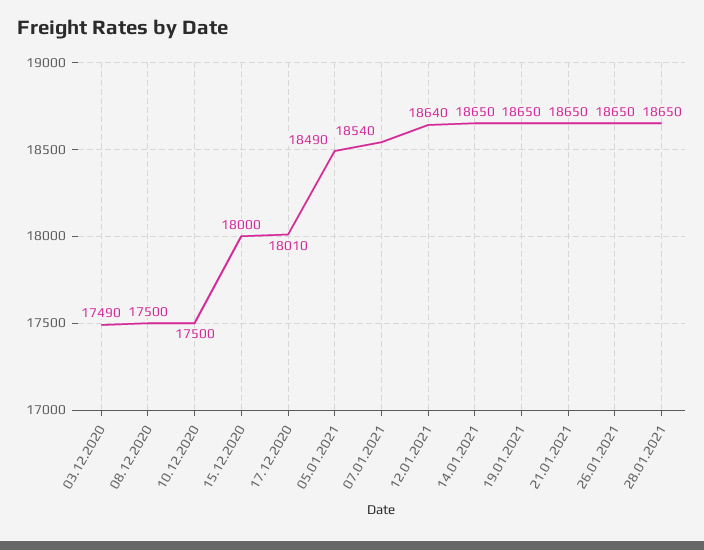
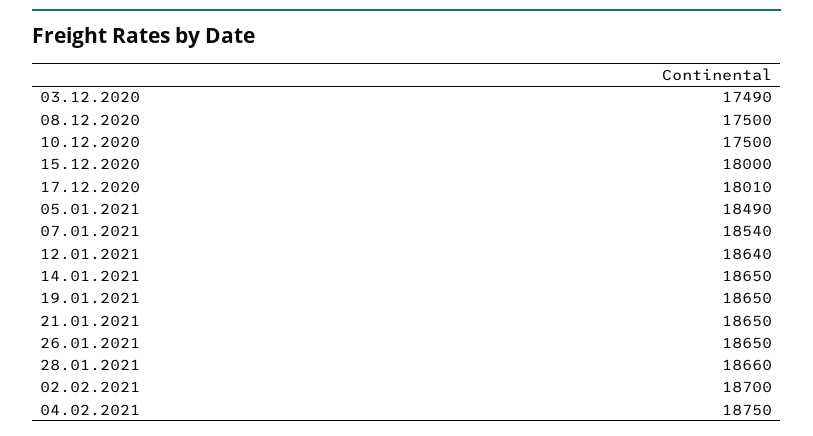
28.01.2021: 18650 -> 18660
02.02.2021: none -> 18700
04.02.2021: none -> 18750

